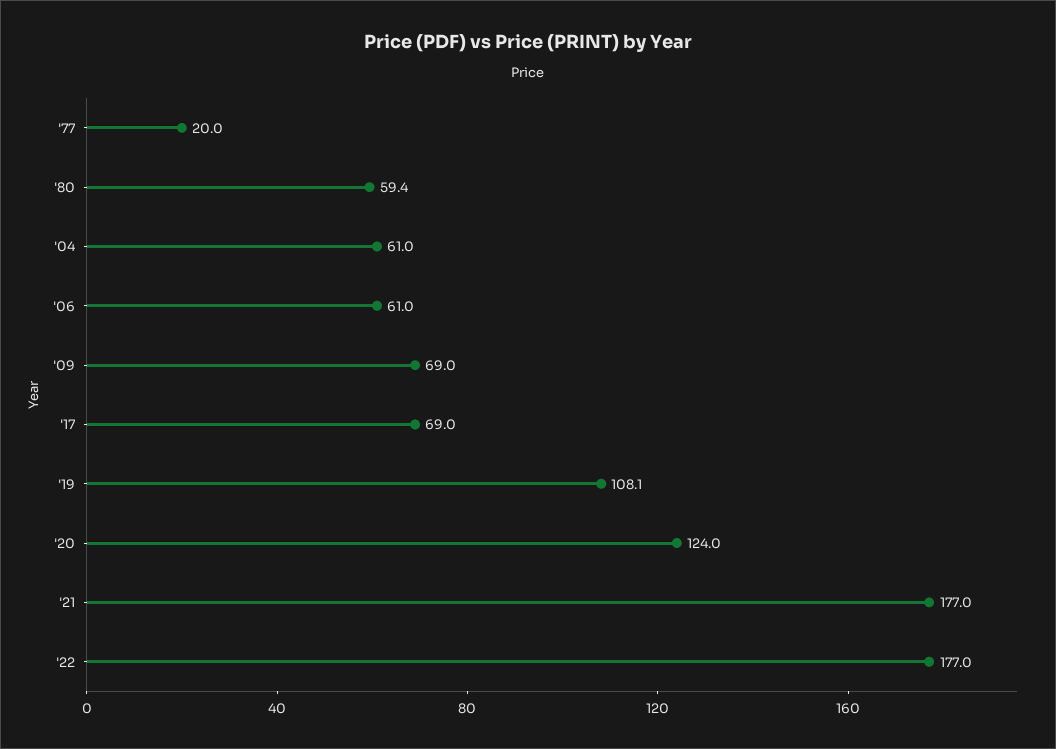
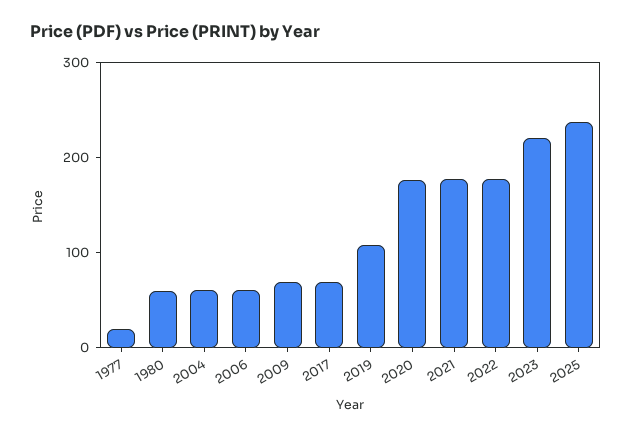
'20: 124 -> 180
2023: none -> 220
2025: none -> 240

